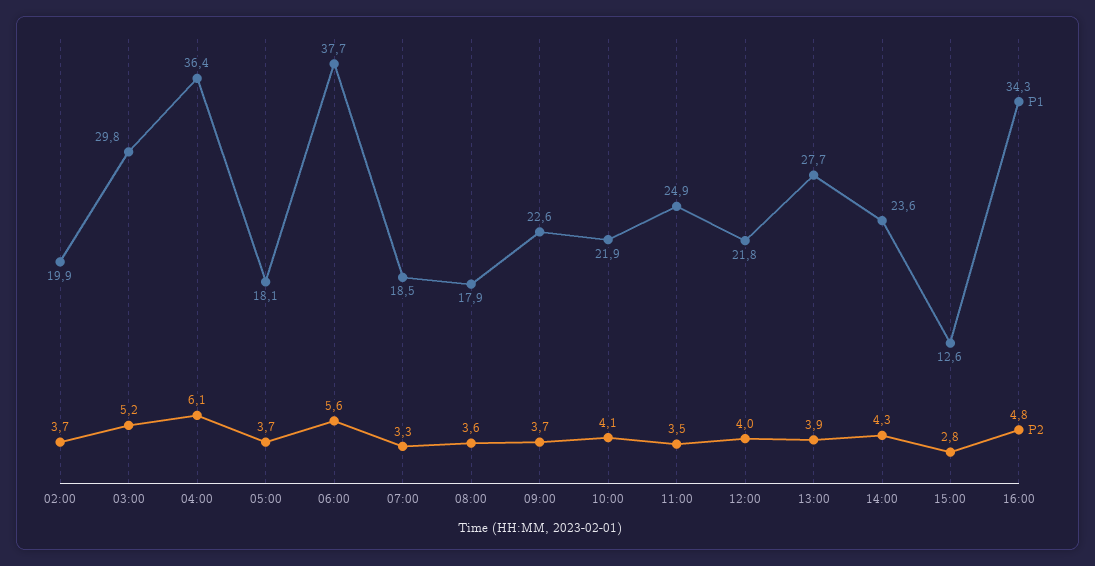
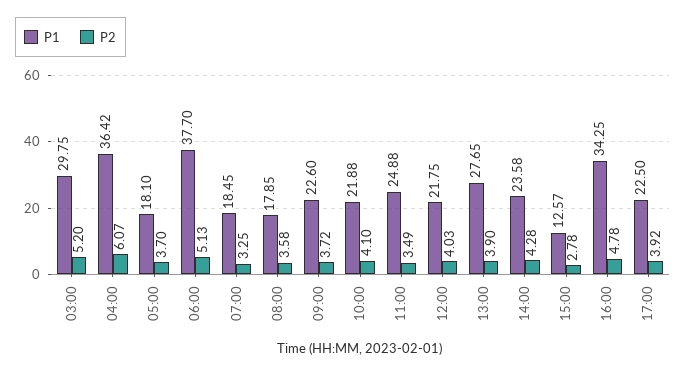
P1, 02:00: 19.9 -> none
P2, 02:00: 3.7 -> none
P2, 06:00: 5.6 -> 5.13
P1, 17:00: none -> 22.5
P2, 17:00: none -> 3.92

